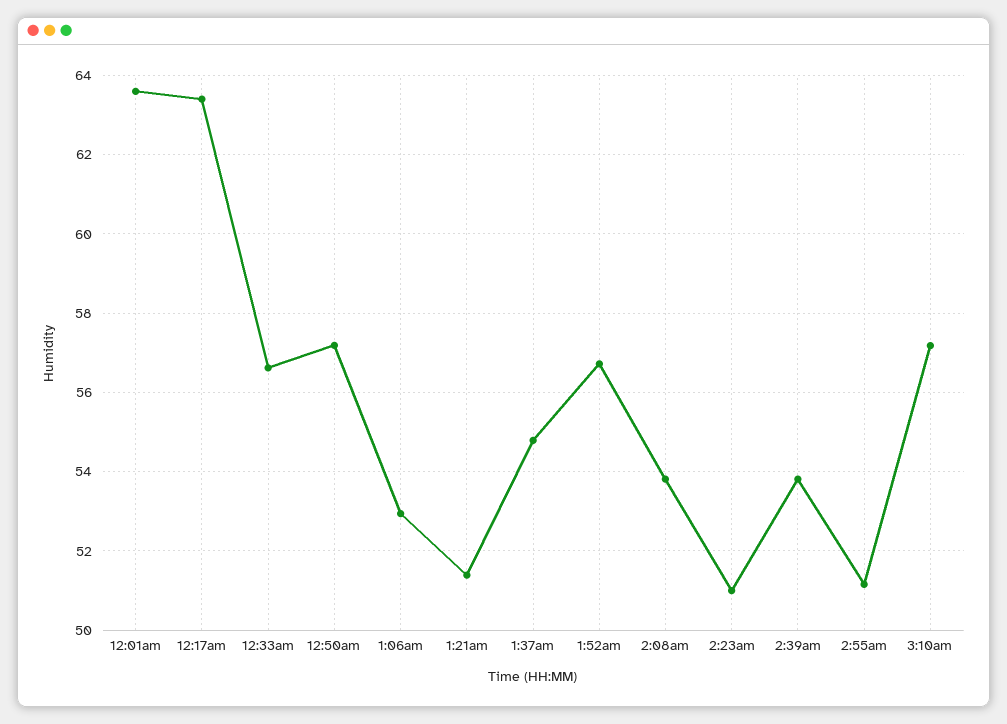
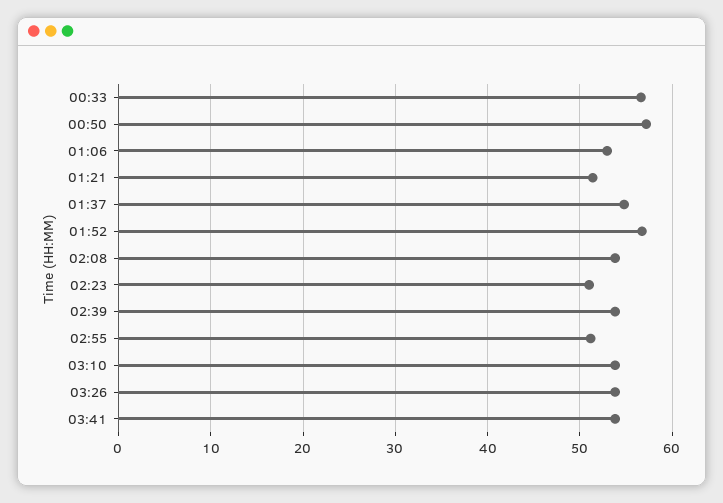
12:01am: 63.6 -> none
12:17am: 63.4 -> none
3:10am: 57.2 -> 54
03:26: none -> 54
03:41: none -> 54

